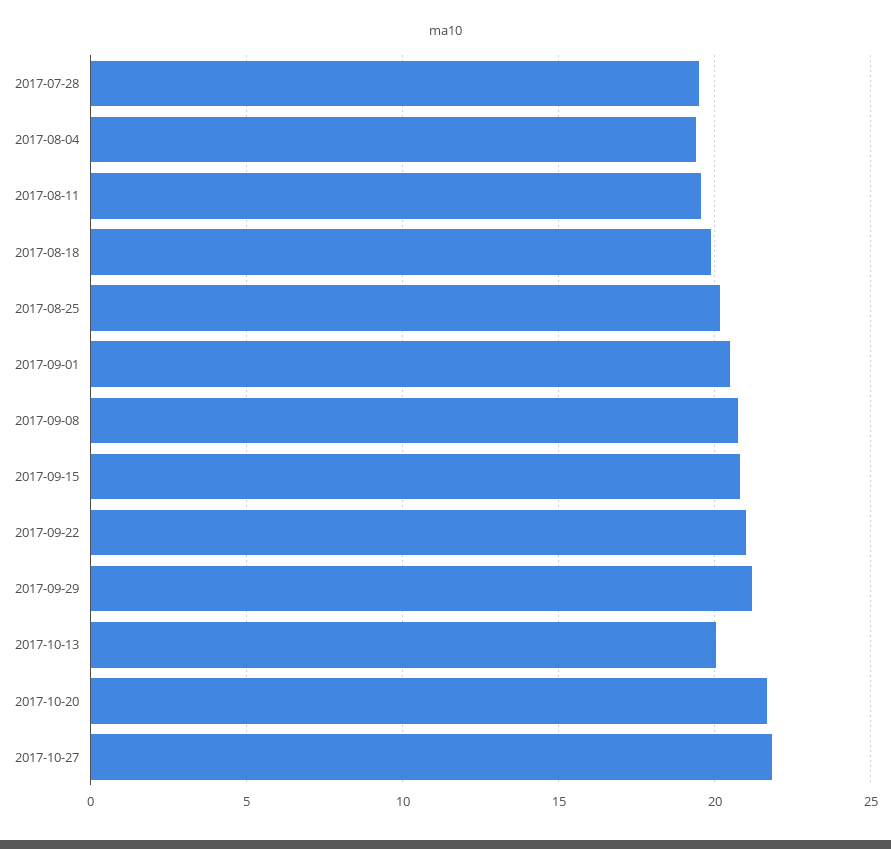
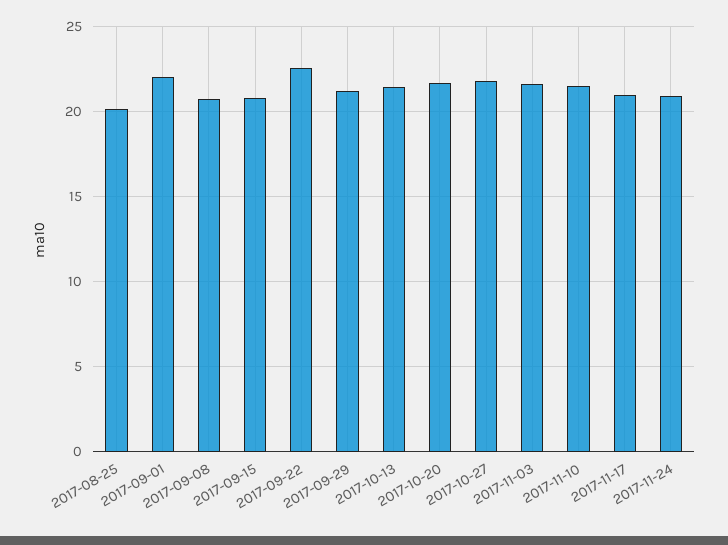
2017-07-28: 19.5 -> none
2017-08-04: 19.5 -> none
2017-08-11: 19.5 -> none
2017-08-18: 20 -> none
2017-09-01: 20.5 -> 22
2017-09-22: 21 -> 22.5
2017-10-13: 20 -> 21.5
2017-11-03: none -> 21.5
2017-11-10: none -> 21.5
2017-11-17: none -> 21
2017-11-24: none -> 21

